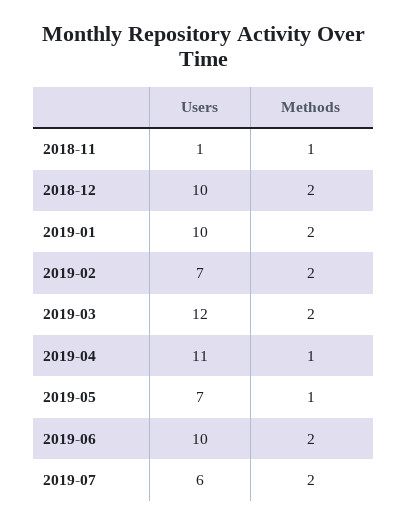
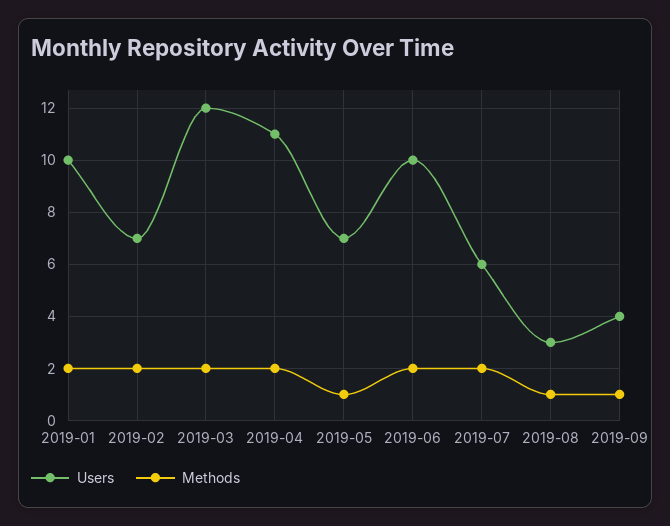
Users, 2018-11: 1 -> none
Methods, 2018-11: 1 -> none
Users, 2018-12: 10 -> none
Methods, 2018-12: 2 -> none
Methods, 2019-04: 1 -> 2
Users, 2019-08: none -> 3
Methods, 2019-08: none -> 1
Users, 2019-09: none -> 4
Methods, 2019-09: none -> 1

